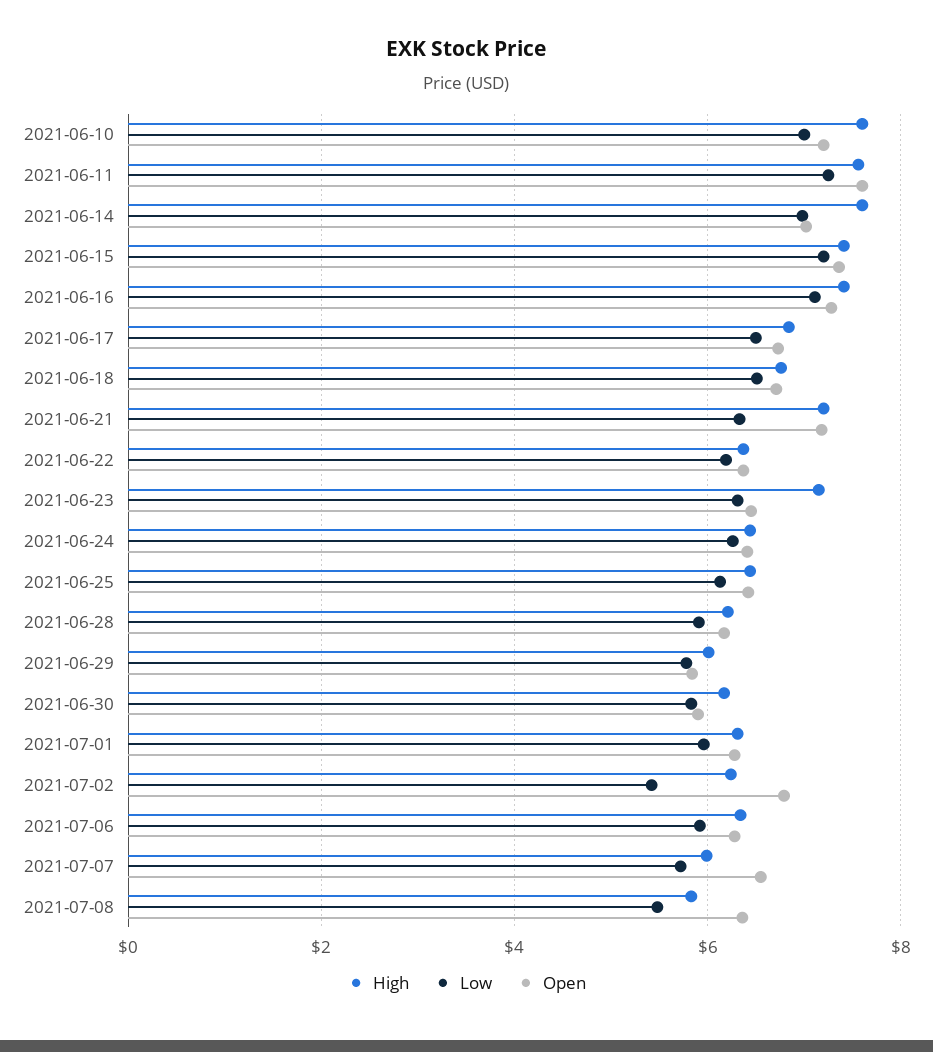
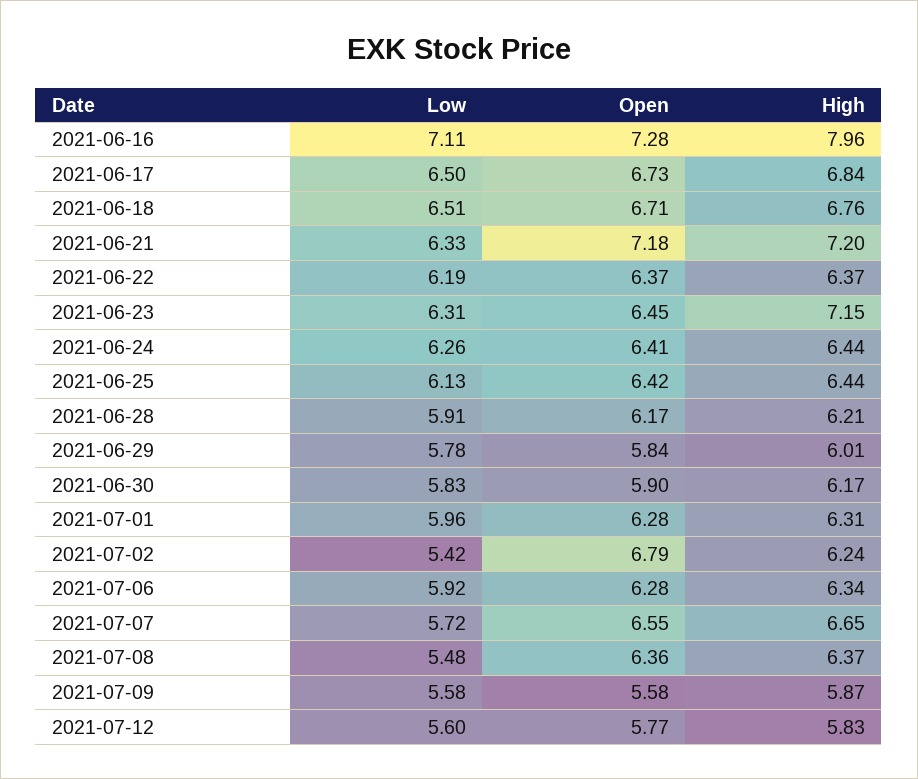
High, 2021-06-10: 7.6 -> none
Low, 2021-06-10: 7 -> none
Open, 2021-06-10: 7.2 -> none
High, 2021-06-11: 7.6 -> none
Low, 2021-06-11: 7.2 -> none
Open, 2021-06-11: 7.6 -> none
High, 2021-06-14: 7.6 -> none
Low, 2021-06-14: 7 -> none
Open, 2021-06-14: 7 -> none
High, 2021-06-15: 7.4 -> none
Low, 2021-06-15: 7.2 -> none
Open, 2021-06-15: 7.4 -> none
High, 2021-06-16: 7.4 -> 7.96
High, 2021-07-07: 6 -> 6.65
High, 2021-07-08: 5.8 -> 6.37
Low, 2021-07-09: none -> 5.58
Open, 2021-07-09: none -> 5.58
High, 2021-07-09: none -> 5.87
Low, 2021-07-12: none -> 5.6
Open, 2021-07-12: none -> 5.77
High, 2021-07-12: none -> 5.83

